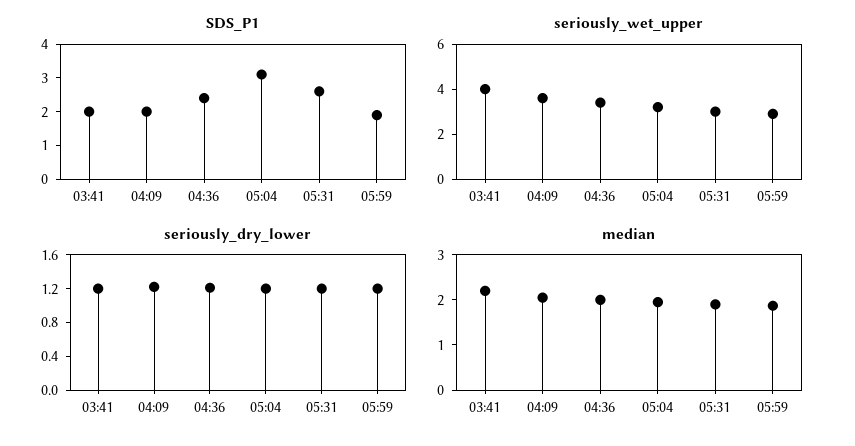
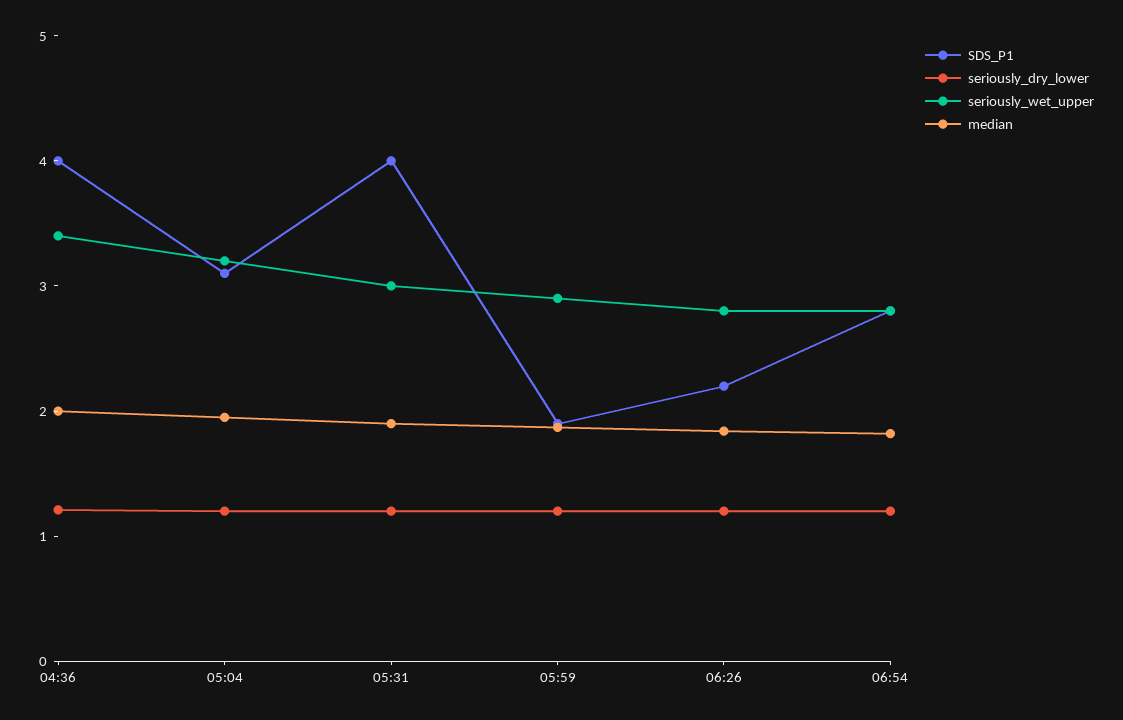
SDS_P1, 03:41: 2 -> none
SDS_P1, 04:09: 2 -> none
SDS_P1, 04:36: 2.5 -> 4
SDS_P1, 05:31: 2.5 -> 4
seriously_wet_upper, 03:41: 4 -> none
seriously_wet_upper, 04:09: 3.5 -> none
seriously_dry_lower, 03:41: 1.2 -> none
seriously_dry_lower, 04:09: 1.2 -> none
median, 03:41: 2.2 -> none
median, 04:09: 2 -> none
SDS_P1, 06:26: none -> 2.2
seriously_dry_lower, 06:26: none -> 1.2
seriously_wet_upper, 06:26: none -> 2.8
median, 06:26: none -> 1.8
SDS_P1, 06:54: none -> 2.8
seriously_dry_lower, 06:54: none -> 1.2
seriously_wet_upper, 06:54: none -> 2.8
median, 06:54: none -> 1.8

